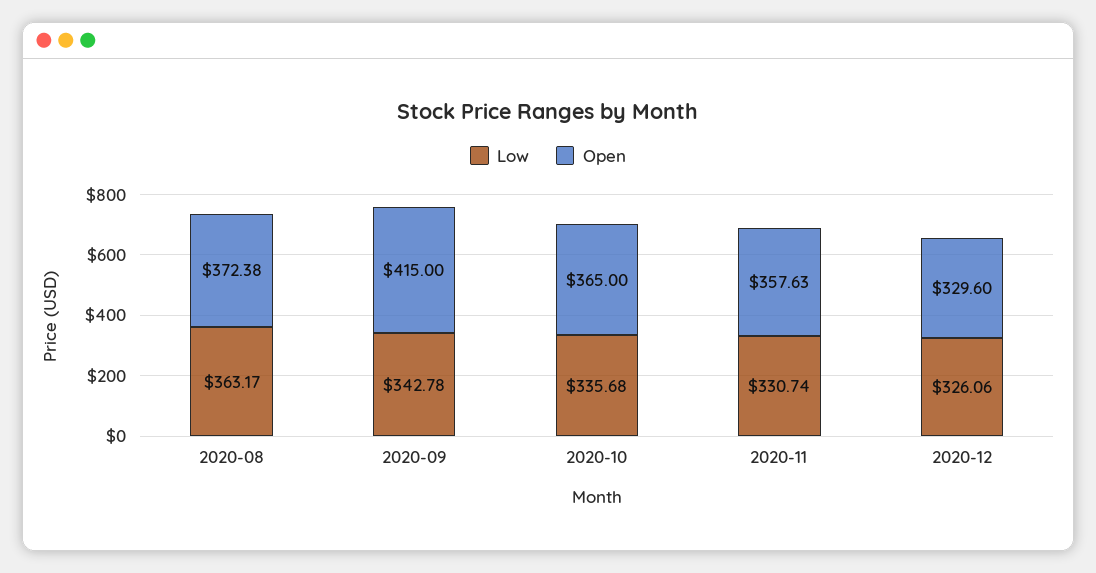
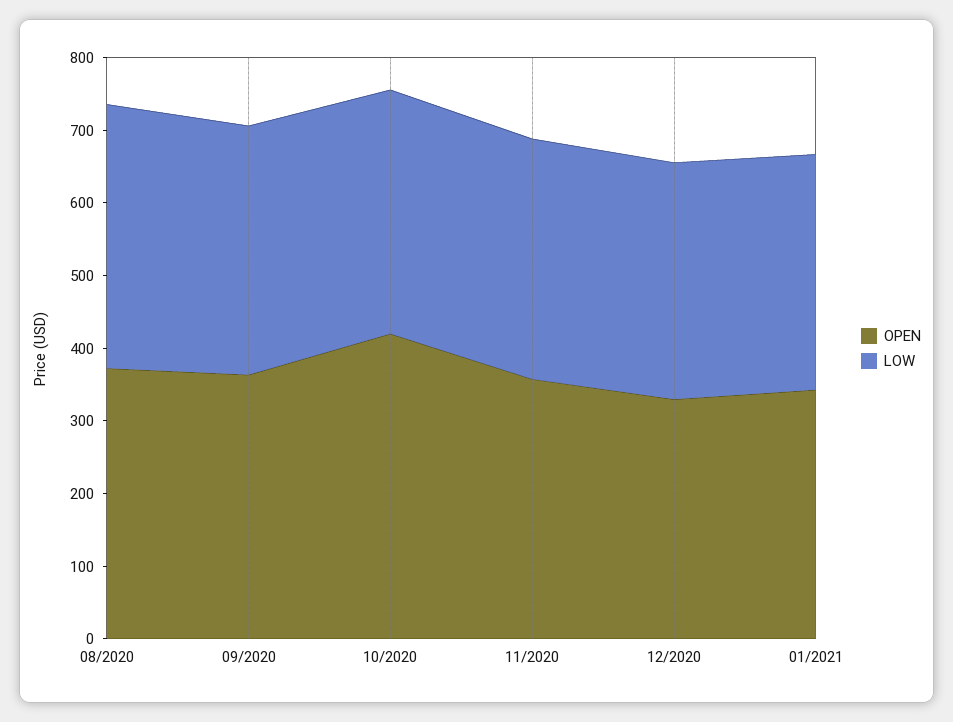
Open, 2020-09: 415 -> 360
Open, 2020-10: 365 -> 420
Open, 01/2021: none -> 340
Low, 01/2021: none -> 320

